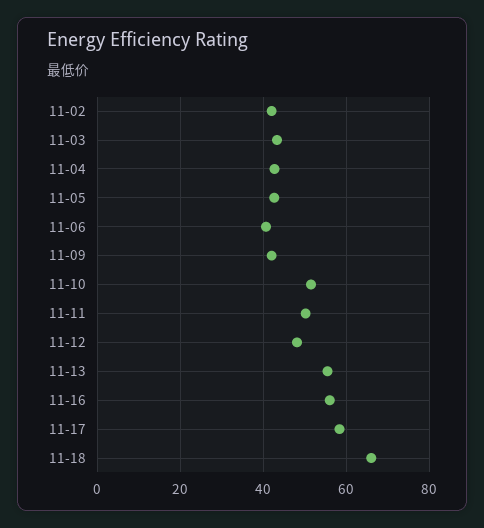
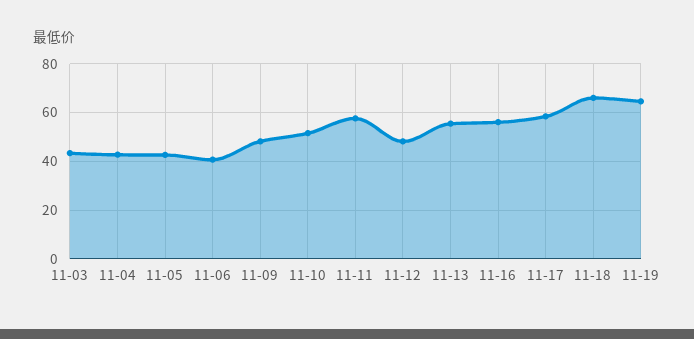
11-02: 42 -> none
11-09: 42 -> 47.5
11-11: 50 -> 57.5
11-19: none -> 65

